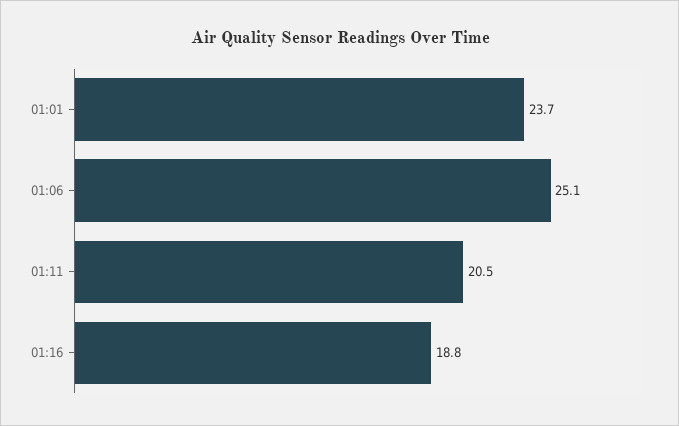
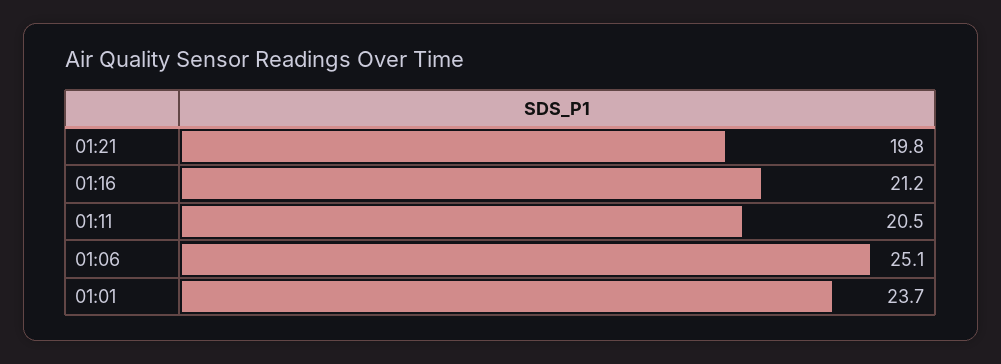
01:16: 18.8 -> 21.2
01:21: none -> 19.8

